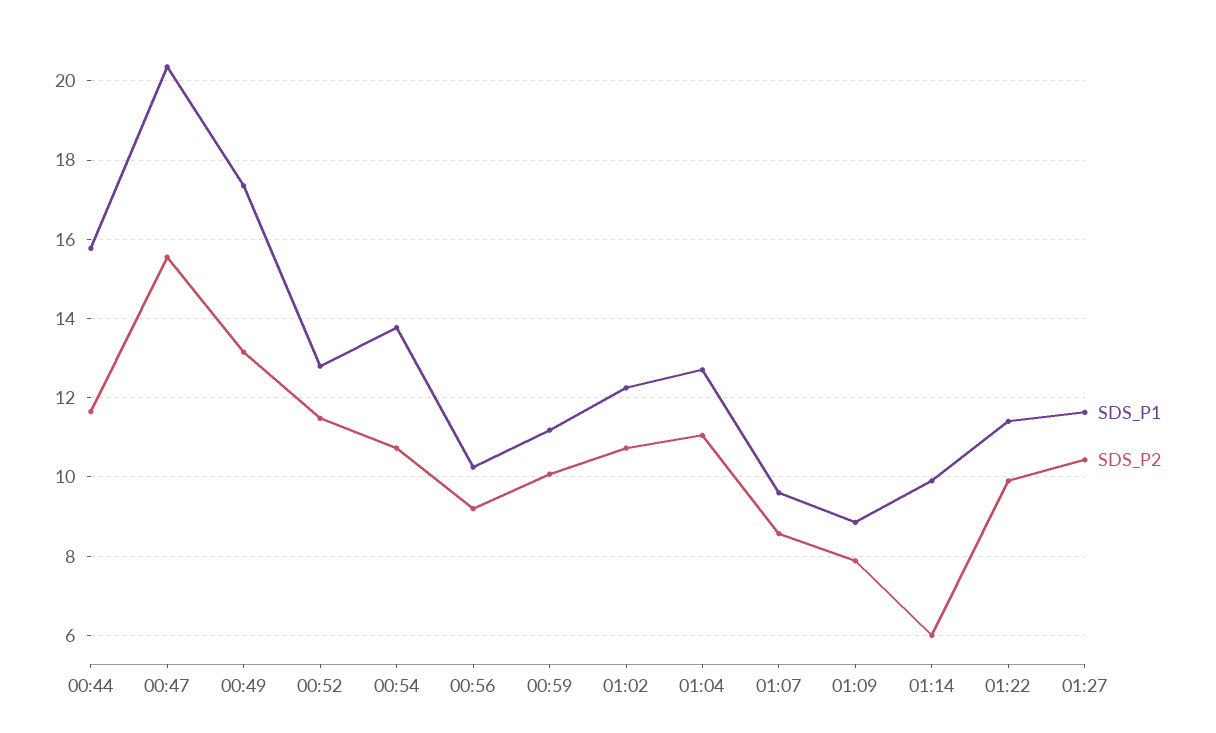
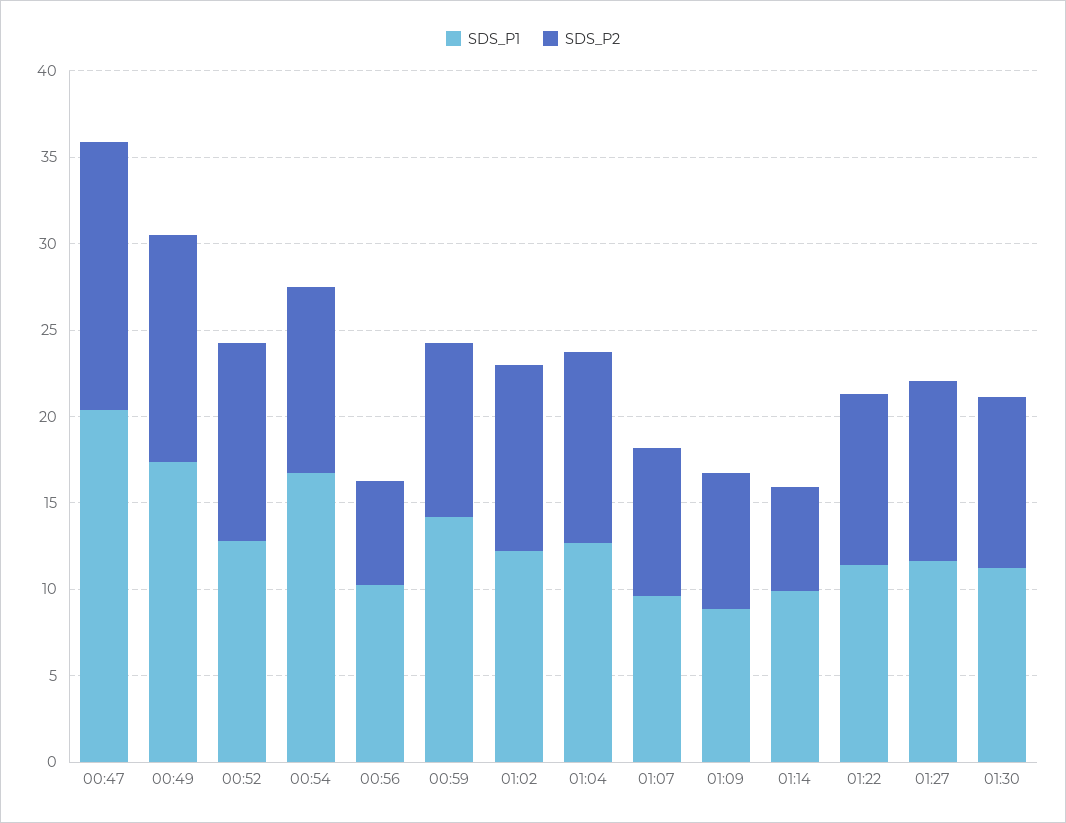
SDS_P1, 00:44: 15.8 -> none
SDS_P2, 00:44: 11.6 -> none
SDS_P1, 00:54: 13.8 -> 17
SDS_P2, 00:56: 9.2 -> 6
SDS_P1, 00:59: 11.2 -> 14
SDS_P1, 01:30: none -> 11
SDS_P2, 01:30: none -> 10

